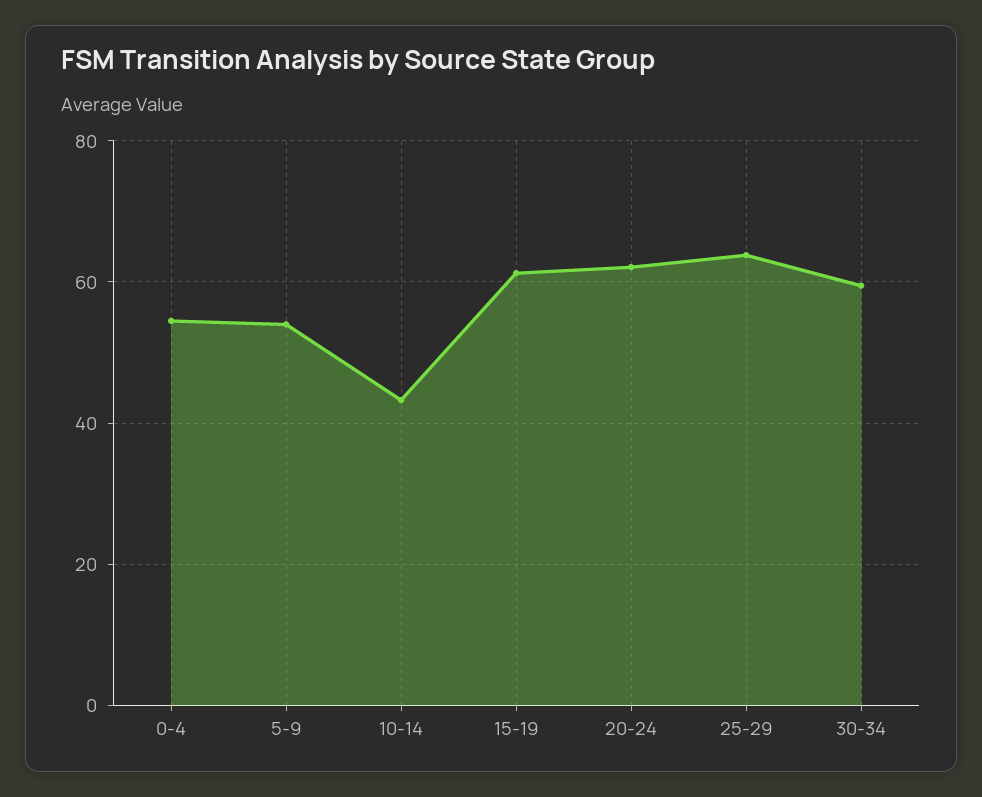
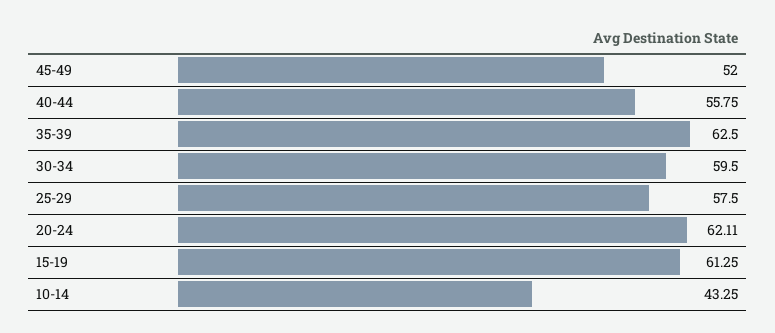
0-4: 54 -> none
5-9: 54 -> none
25-29: 64 -> 57.5
45-49: none -> 52
40-44: none -> 55.75
35-39: none -> 62.5

